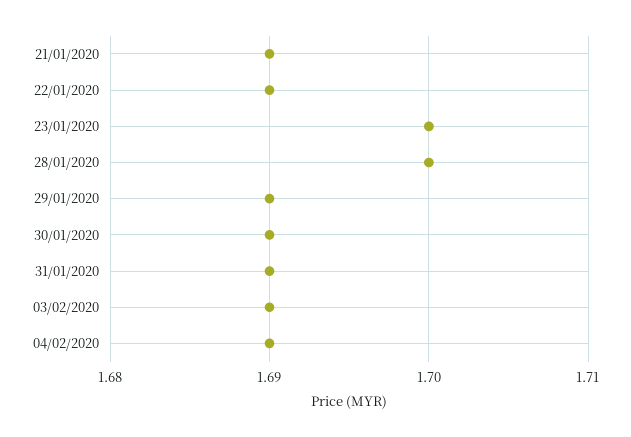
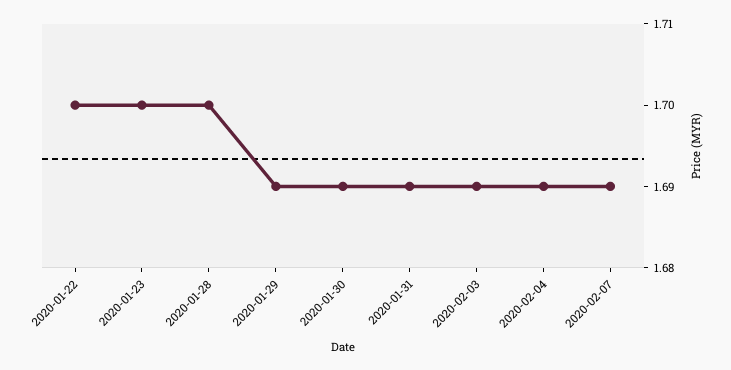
21/01/2020: 1.69 -> none
22/01/2020: 1.69 -> 1.7
2020-02-07: none -> 1.69

